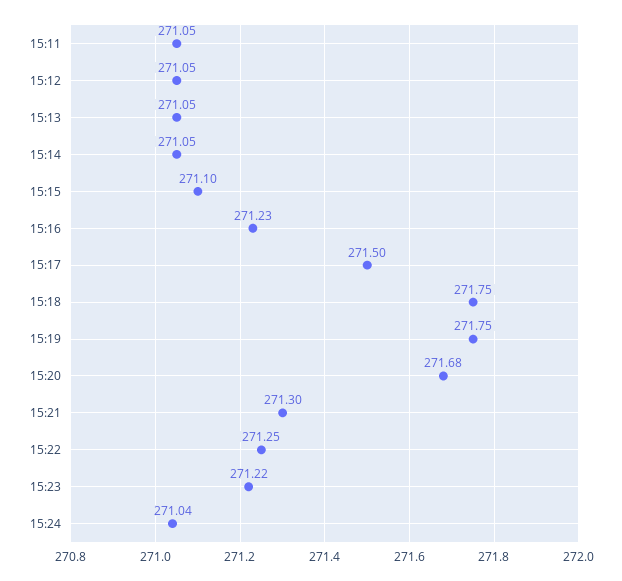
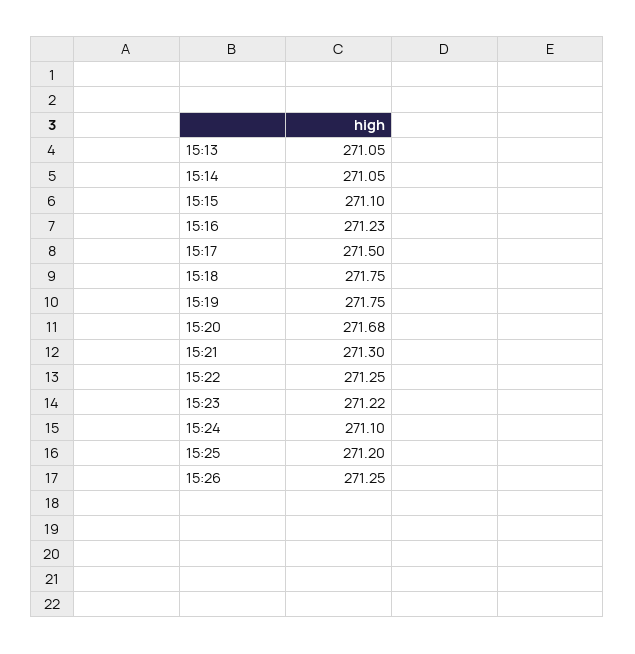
15:11: 271.05 -> none
15:12: 271.05 -> none
15:24: 271.04 -> 271.1
15:25: none -> 271.2
15:26: none -> 271.25

